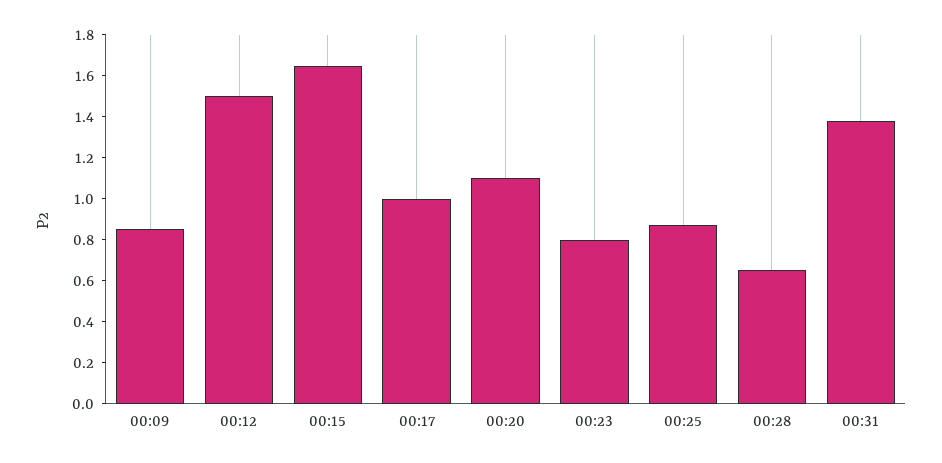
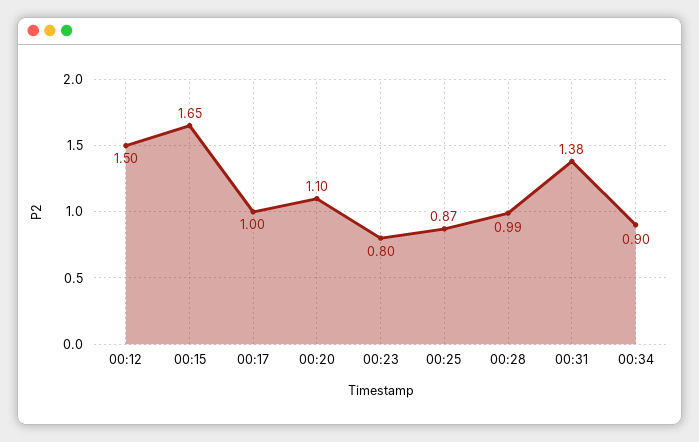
00:09: 0.85 -> none
00:28: 0.65 -> 0.99
00:34: none -> 0.9

